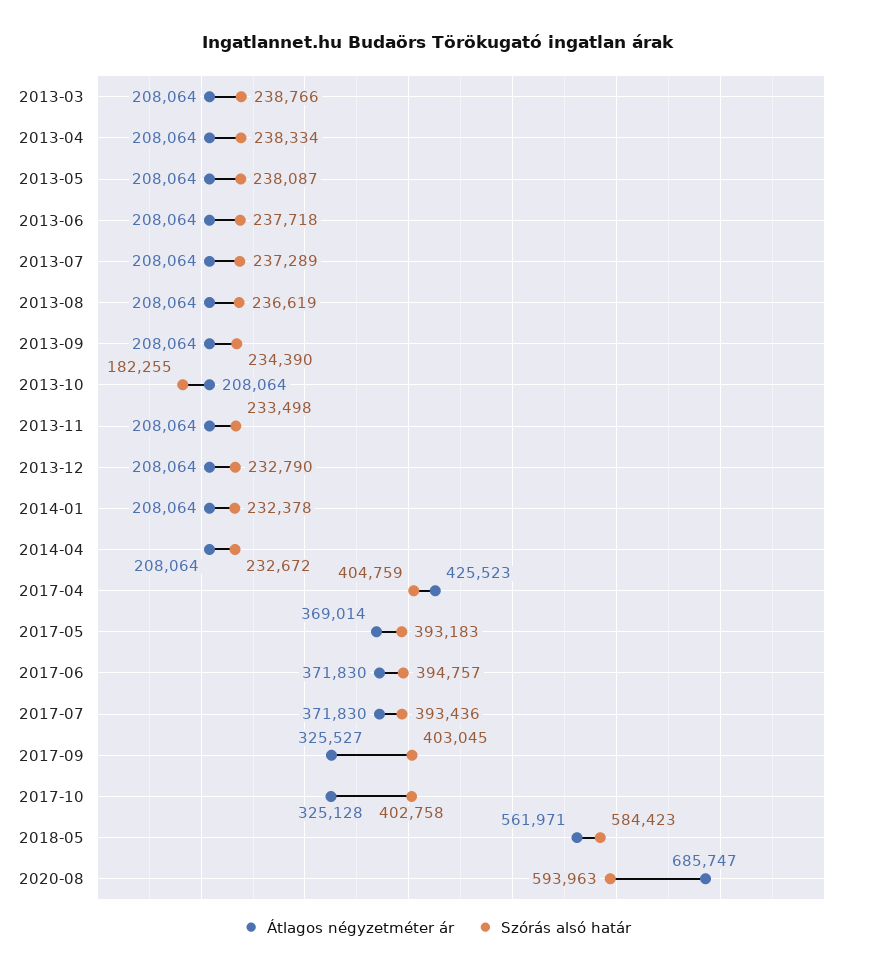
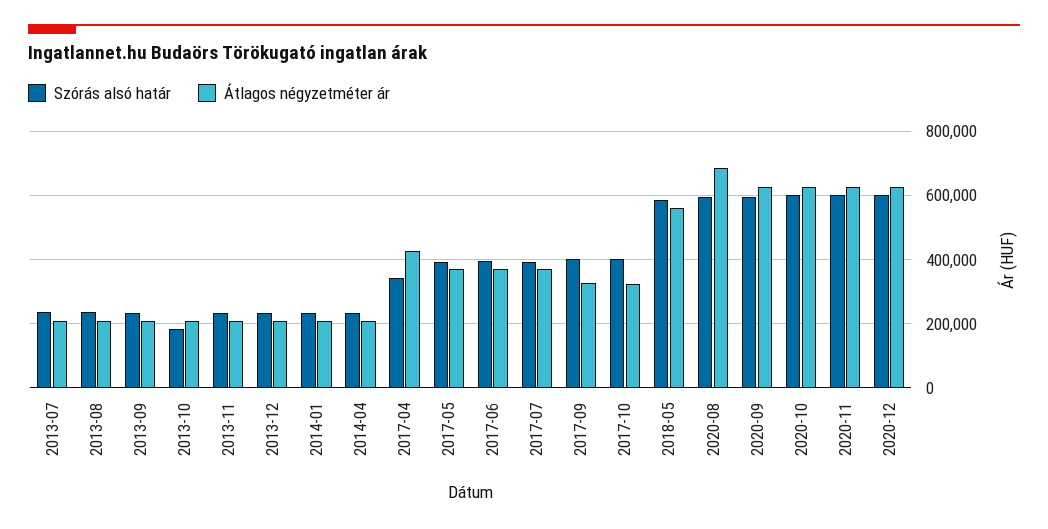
Átlagos négyzetméter ár, 2013-03: 208064 -> none
Szórás alsó határ, 2013-03: 238766 -> none
Átlagos négyzetméter ár, 2013-04: 208064 -> none
Szórás alsó határ, 2013-04: 238334 -> none
Átlagos négyzetméter ár, 2013-05: 208064 -> none
Szórás alsó határ, 2013-05: 238087 -> none
Átlagos négyzetméter ár, 2013-06: 208064 -> none
Szórás alsó határ, 2013-06: 237718 -> none
Szórás alsó határ, 2017-04: 404759 -> 340000
Szórás alsó határ, 2020-09: none -> 600000
Átlagos négyzetméter ár, 2020-09: none -> 620000
Szórás alsó határ, 2020-10: none -> 600000
Átlagos négyzetméter ár, 2020-10: none -> 620000
Szórás alsó határ, 2020-11: none -> 600000
Átlagos négyzetméter ár, 2020-11: none -> 620000
Szórás alsó határ, 2020-12: none -> 600000
Átlagos négyzetméter ár, 2020-12: none -> 620000

